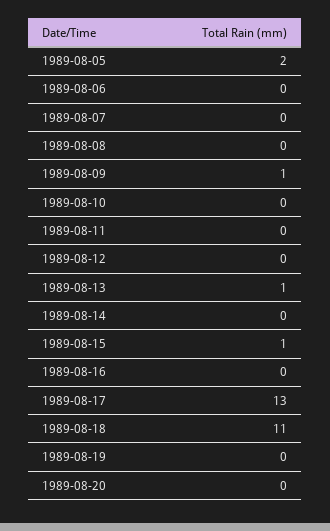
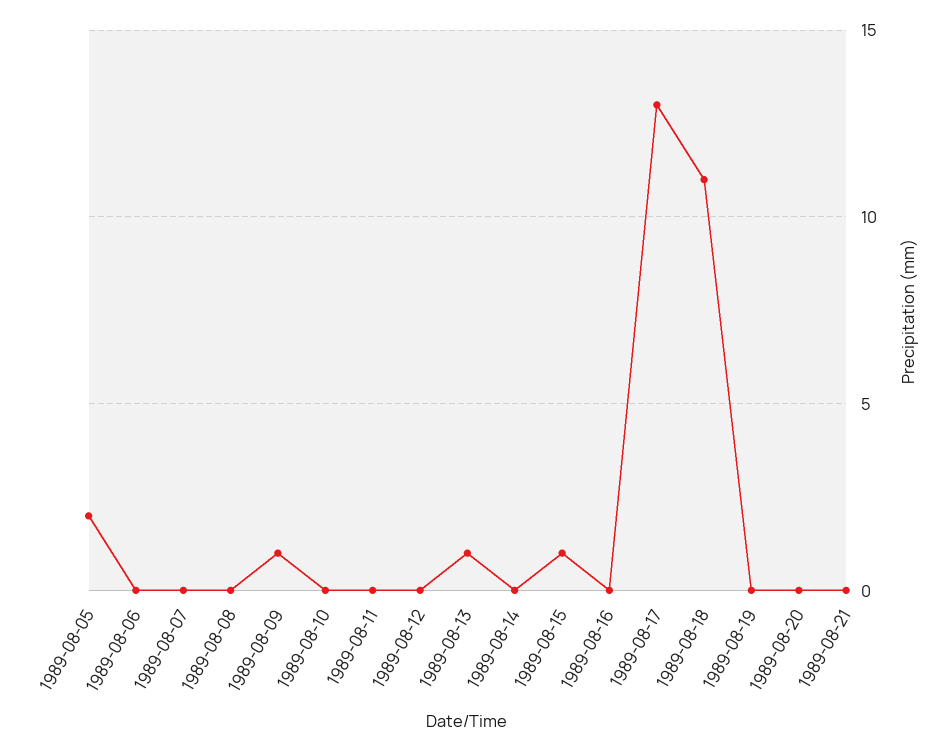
1989-08-21: none -> 0

